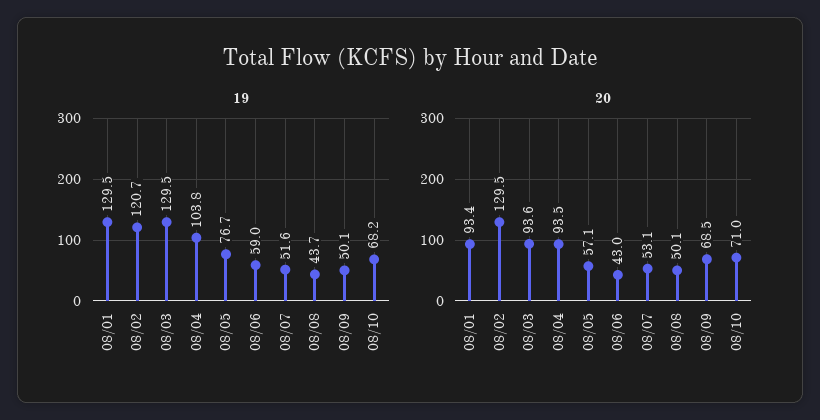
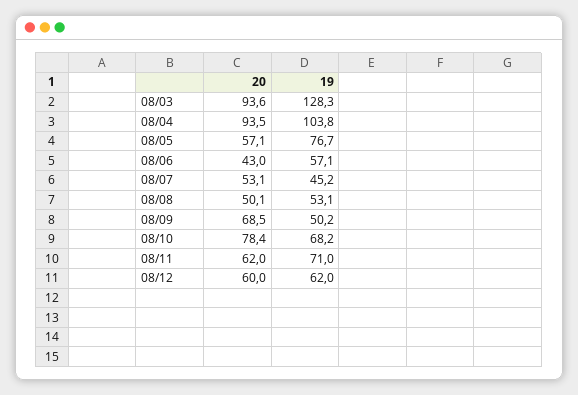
19, 08/01: 129.5 -> none
19, 08/02: 120.7 -> none
19, 08/03: 129.5 -> 128.3
19, 08/06: 59 -> 57.1
19, 08/07: 51.6 -> 45.2
19, 08/08: 43.7 -> 53.1
19, 08/09: 50.1 -> 50.2
20, 08/01: 93.4 -> none
20, 08/02: 129.5 -> none
20, 08/10: 71 -> 78.4
20, 08/11: none -> 62
19, 08/11: none -> 71
20, 08/12: none -> 60
19, 08/12: none -> 62

